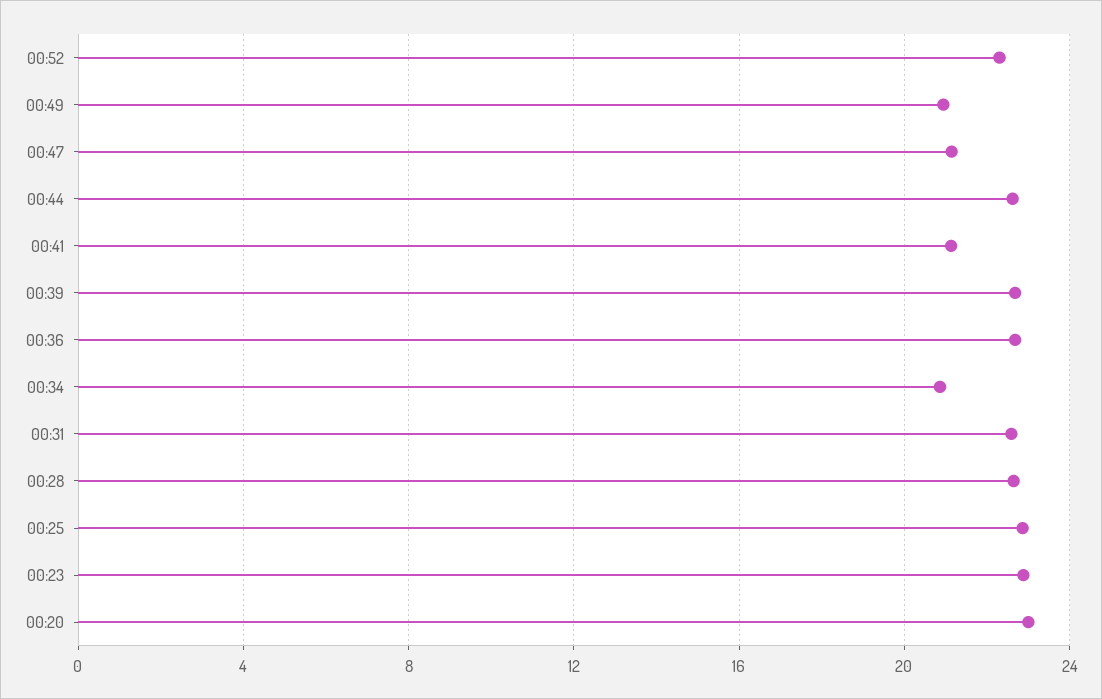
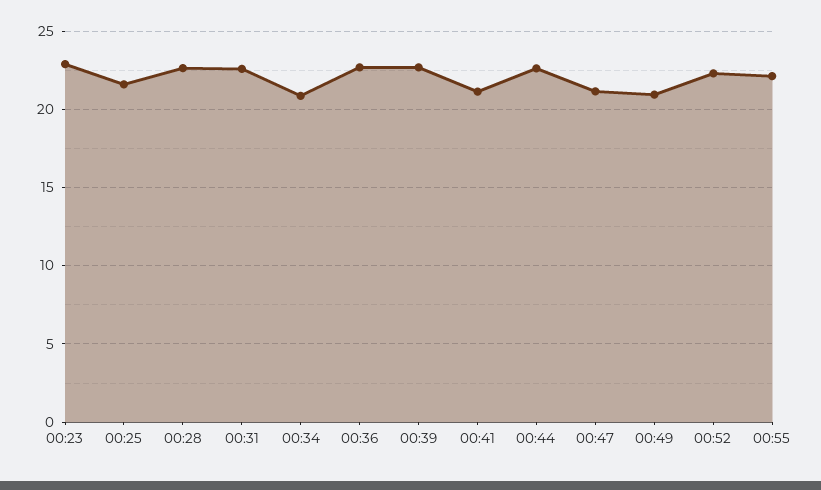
00:25: 23 -> 21.5
00:20: 23 -> none
00:55: none -> 22

